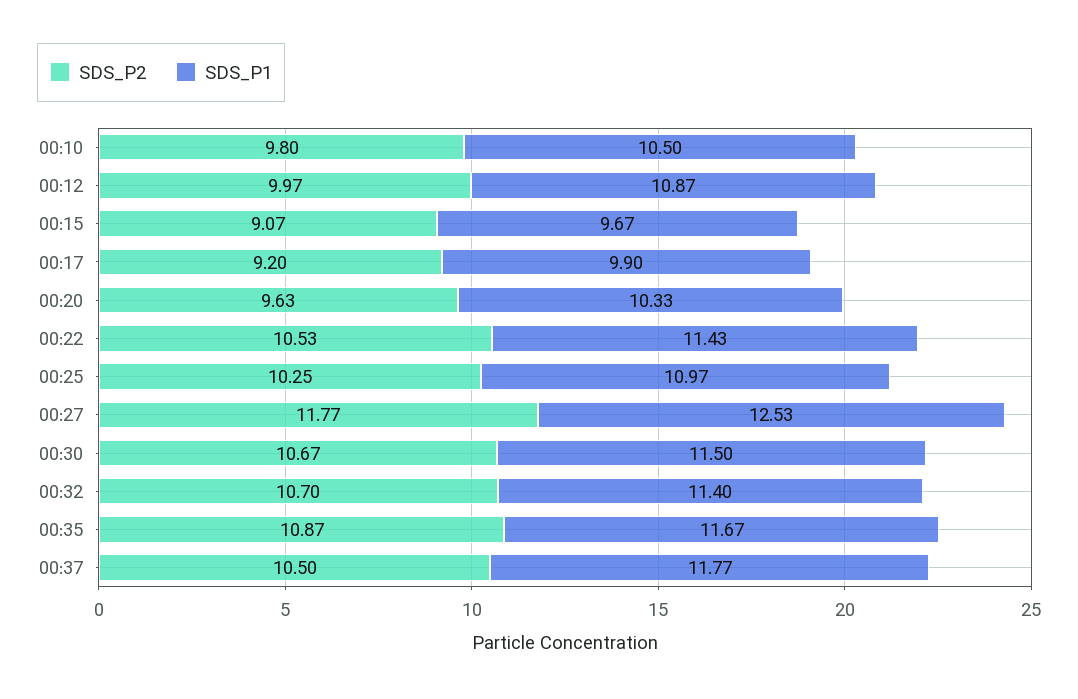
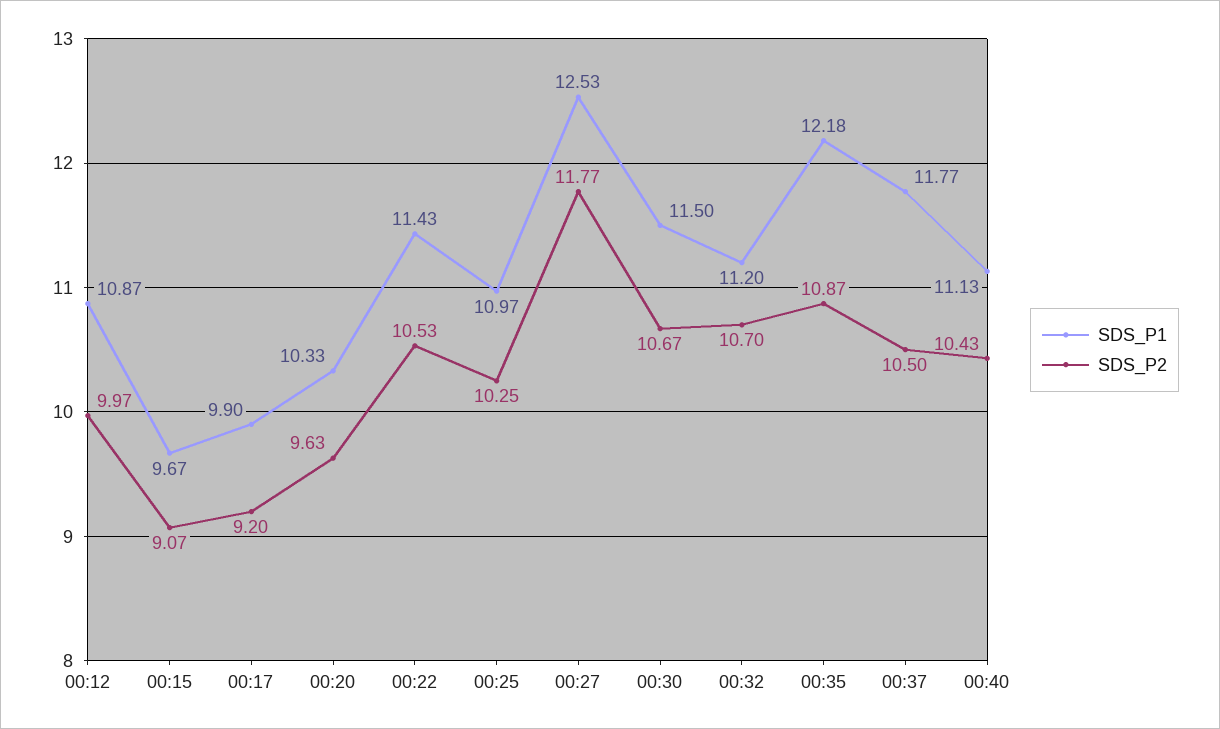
SDS_P2, 00:10: 9.8 -> none
SDS_P1, 00:10: 10.5 -> none
SDS_P1, 00:32: 11.4 -> 11.2
SDS_P1, 00:35: 11.67 -> 12.18
SDS_P1, 00:40: none -> 11.13
SDS_P2, 00:40: none -> 10.43

